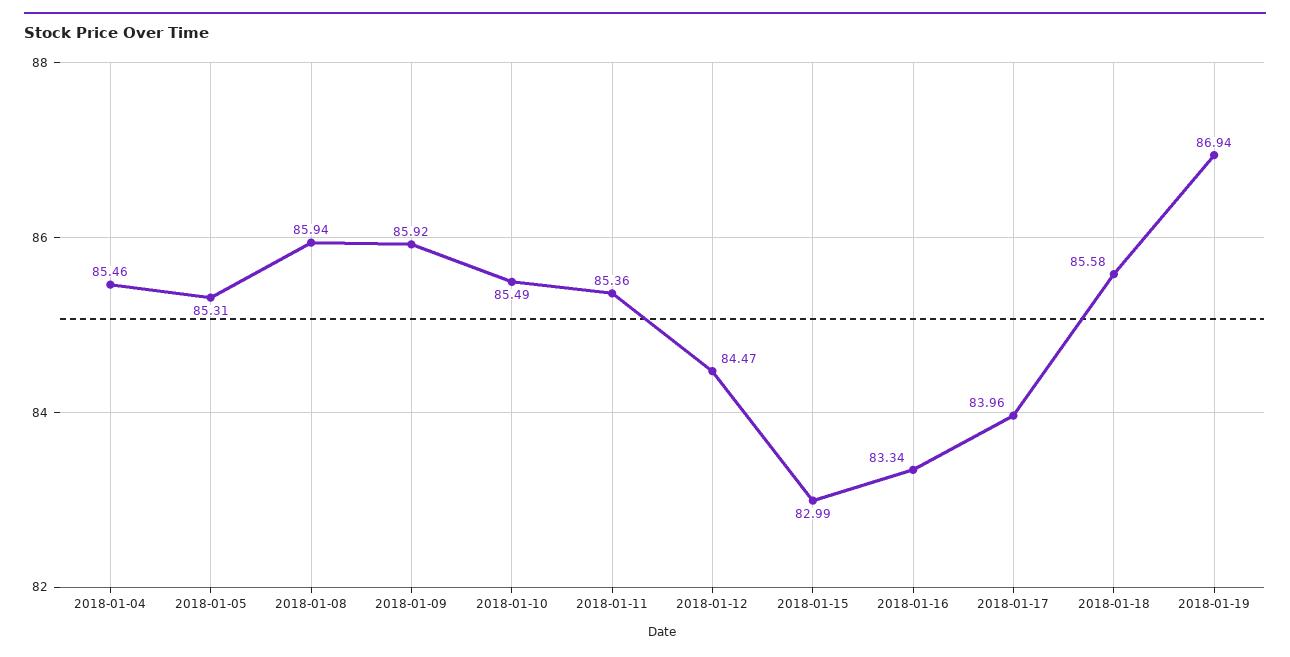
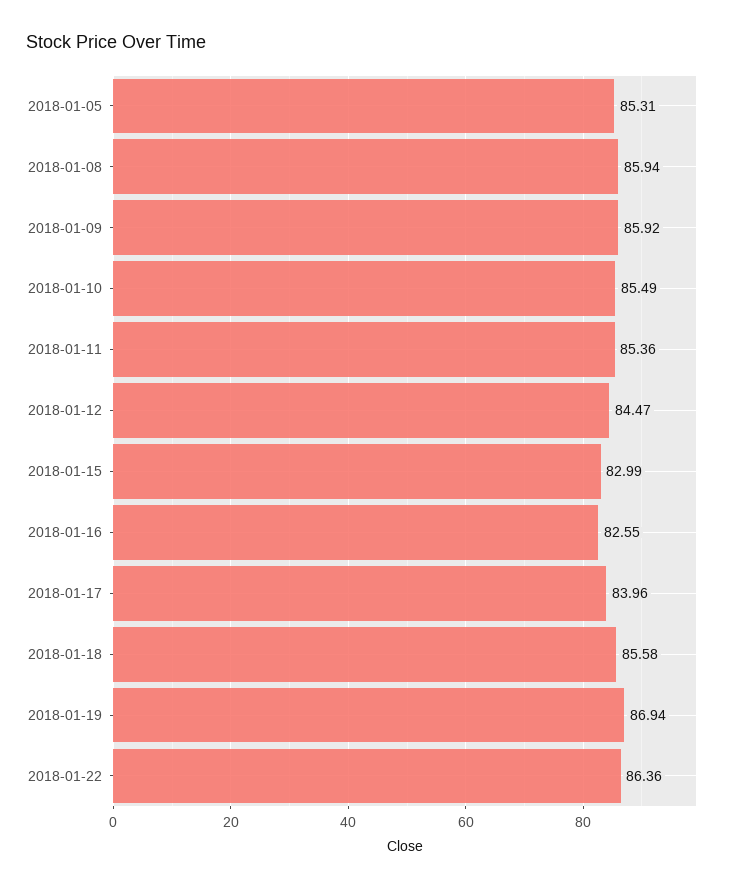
2018-01-04: 85.46 -> none
2018-01-16: 83.34 -> 82.55
2018-01-22: none -> 86.36

